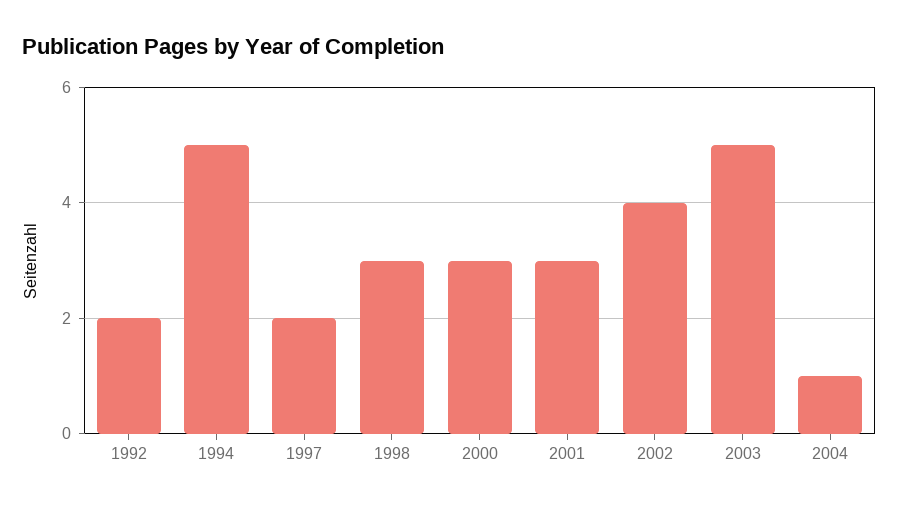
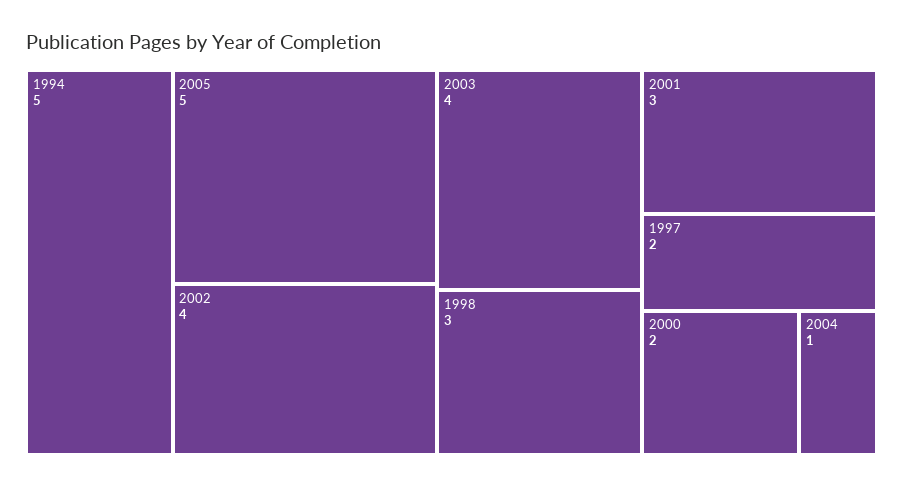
1992: 2 -> none
2000: 3 -> 2
2003: 5 -> 4
2005: none -> 5

